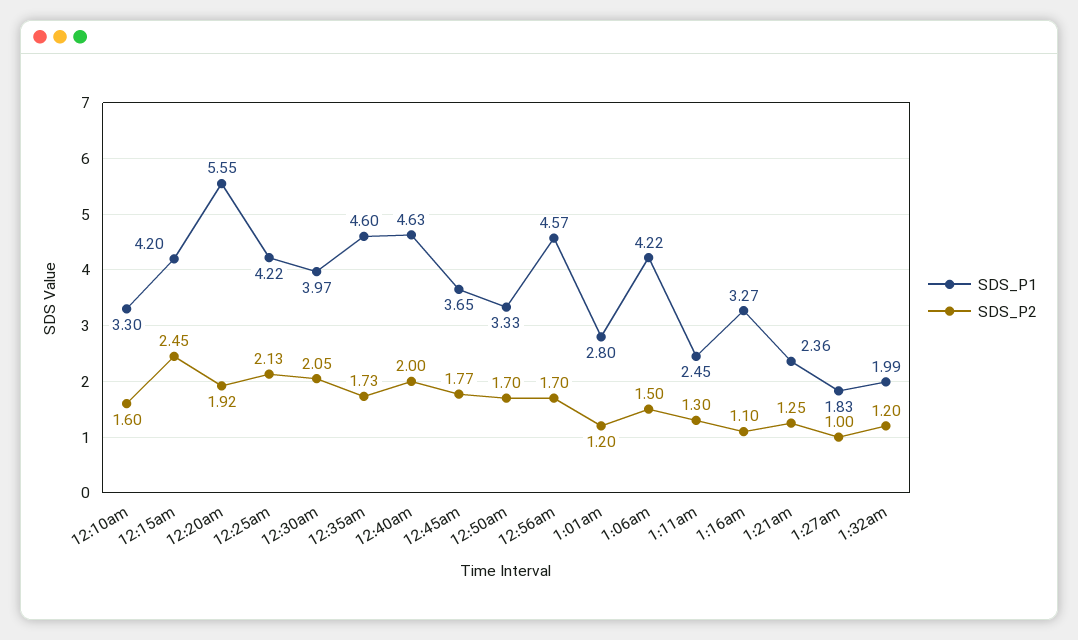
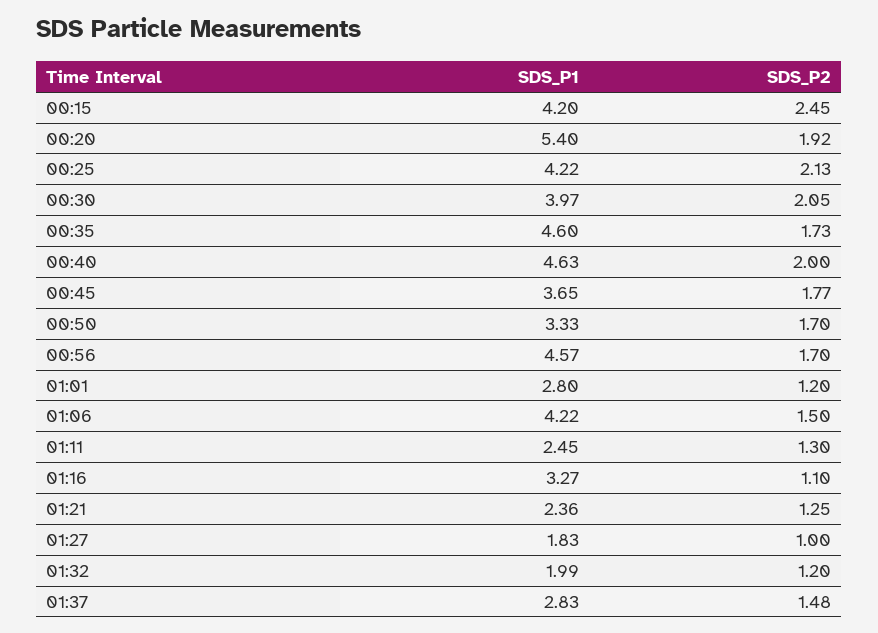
SDS_P1, 12:10am: 3.3 -> none
SDS_P2, 12:10am: 1.6 -> none
SDS_P1, 12:20am: 5.55 -> 5.4
SDS_P1, 01:37: none -> 2.83
SDS_P2, 01:37: none -> 1.48

